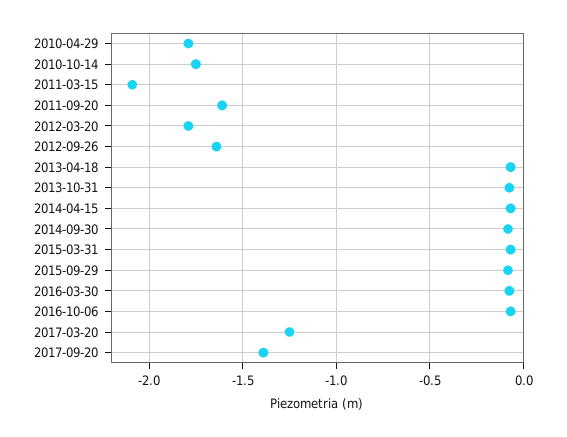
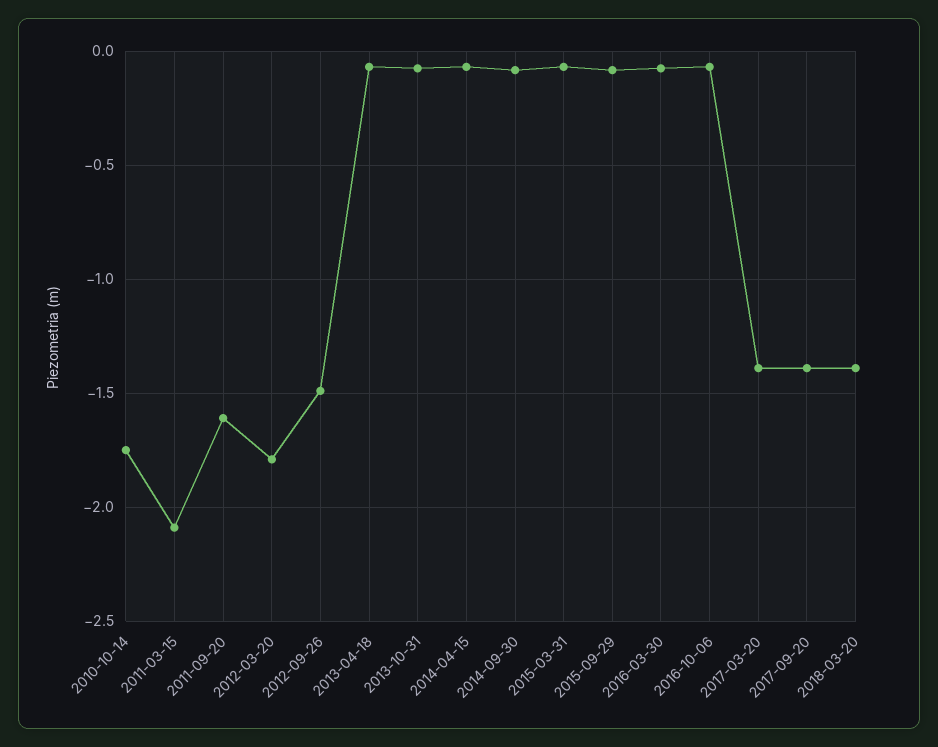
2010-04-29: -1.8 -> none
2012-09-26: -1.65 -> -1.5
2017-03-20: -1.25 -> -1.4
2018-03-20: none -> -1.4

